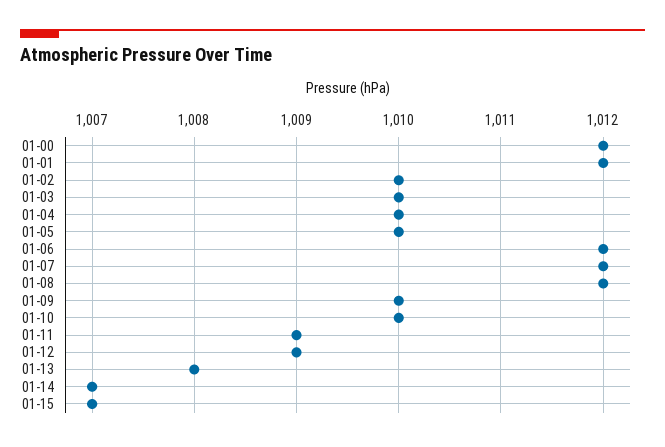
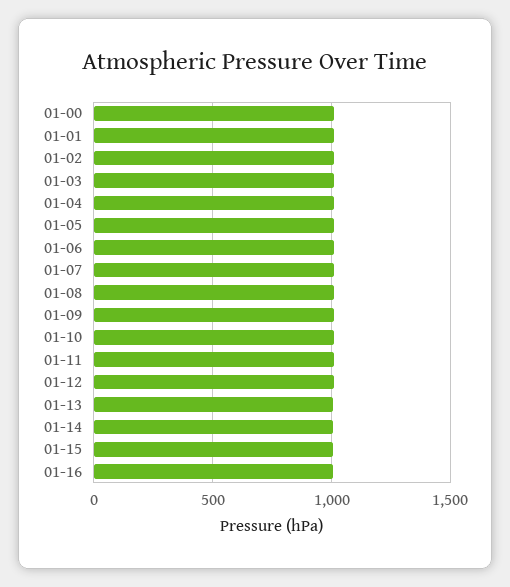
01-16: none -> 1000

